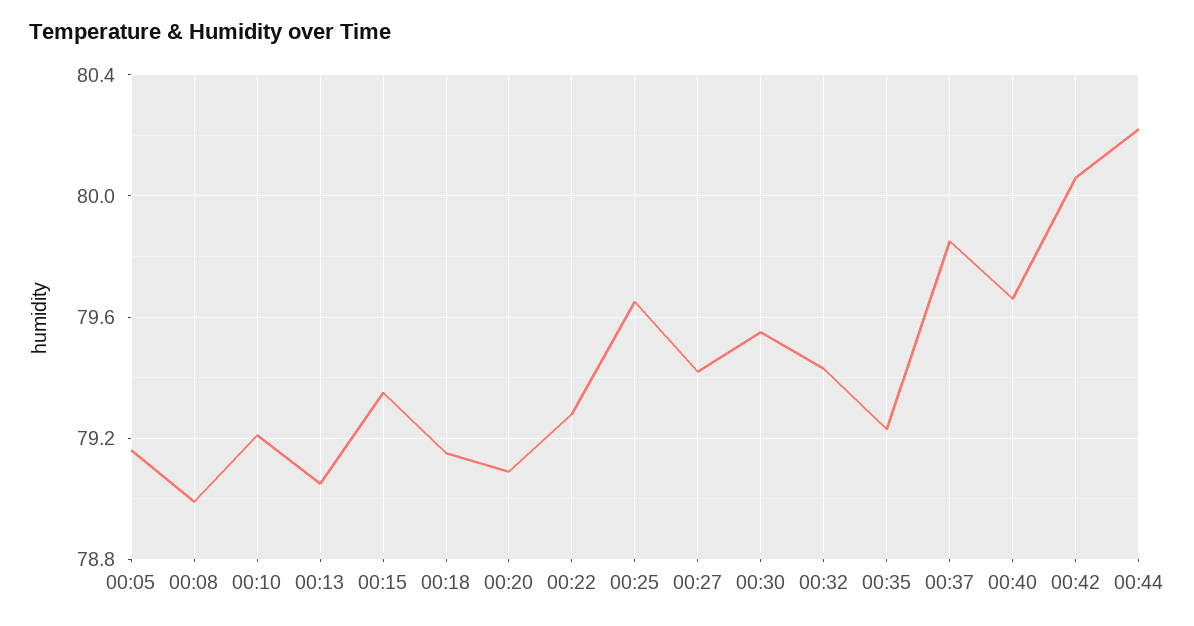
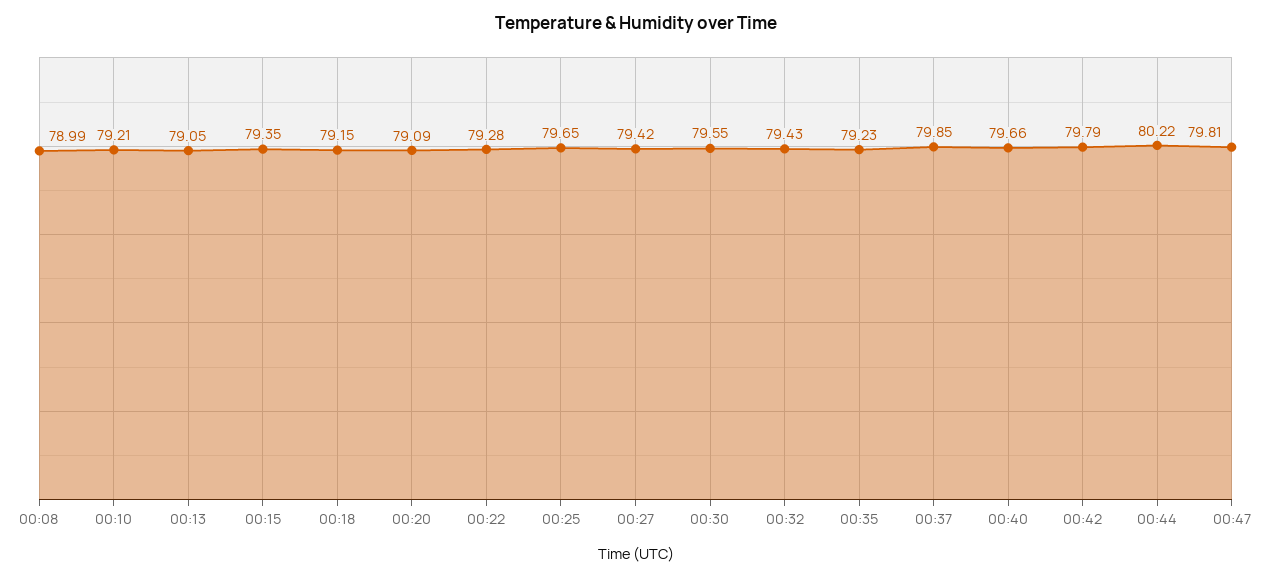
00:05: 79.15 -> none
00:42: 80.05 -> 79.79
00:47: none -> 79.81

